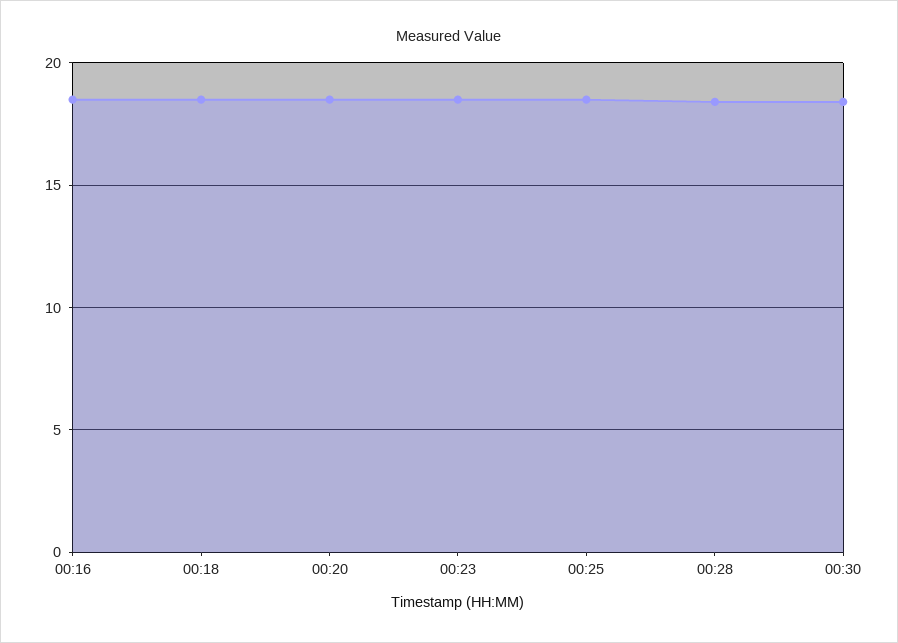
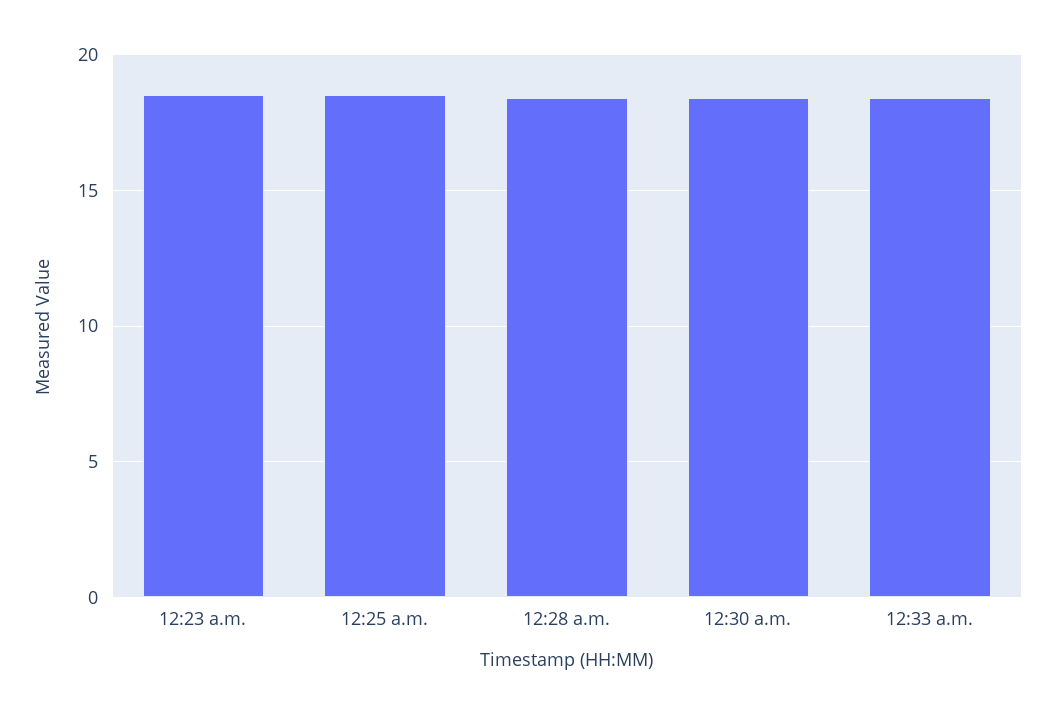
00:16: 18.5 -> none
00:18: 18.5 -> none
00:20: 18.5 -> none
12:33 a.m.: none -> 18.5

